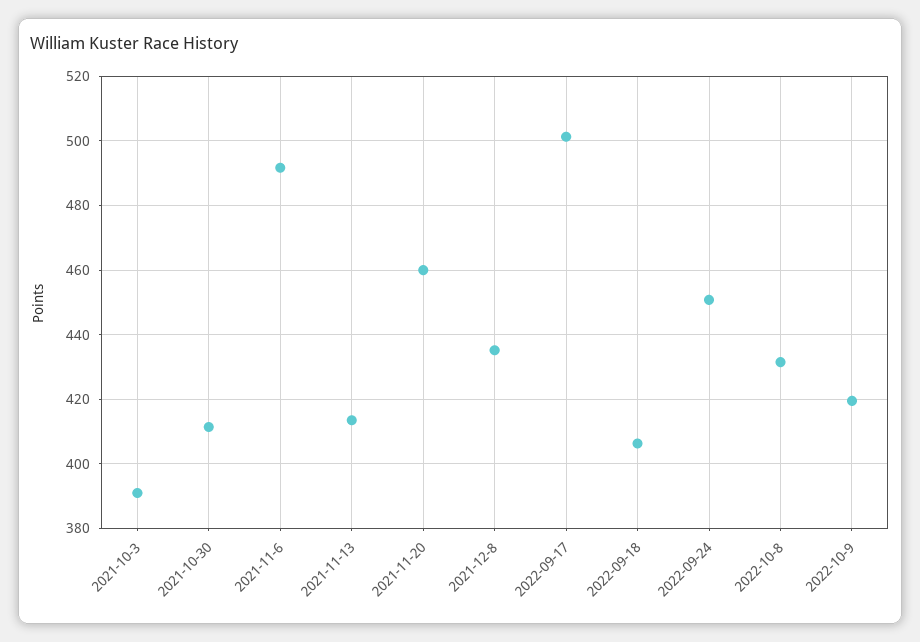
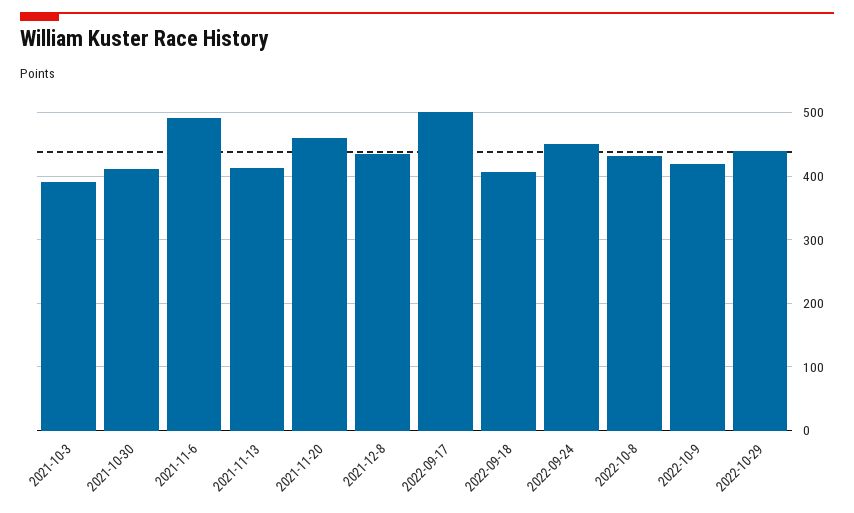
2022-10-29: none -> 440

